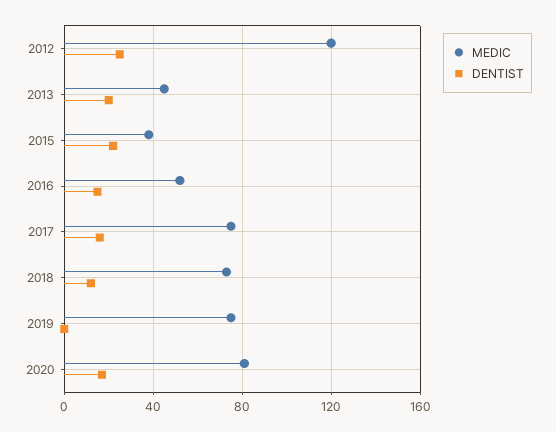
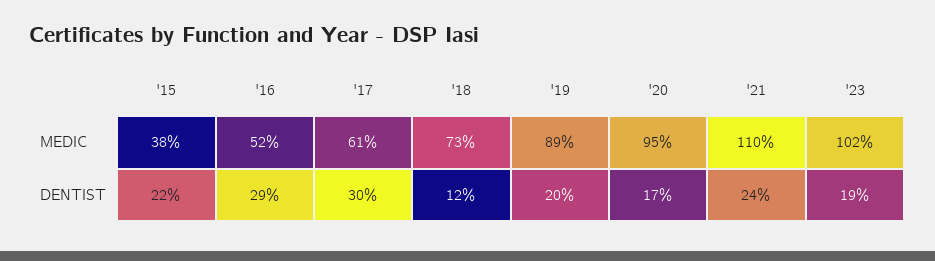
MEDIC, 2012: 120 -> none
DENTIST, 2012: 25 -> none
MEDIC, 2013: 45 -> none
DENTIST, 2013: 20 -> none
DENTIST, 2016: 15 -> 29
MEDIC, 2017: 75 -> 61
DENTIST, 2017: 15 -> 30
MEDIC, 2019: 75 -> 89
DENTIST, 2019: 0 -> 20
MEDIC, 2020: 80 -> 95
MEDIC, '21: none -> 110
MEDIC, '23: none -> 102
DENTIST, '21: none -> 24
DENTIST, '23: none -> 19

